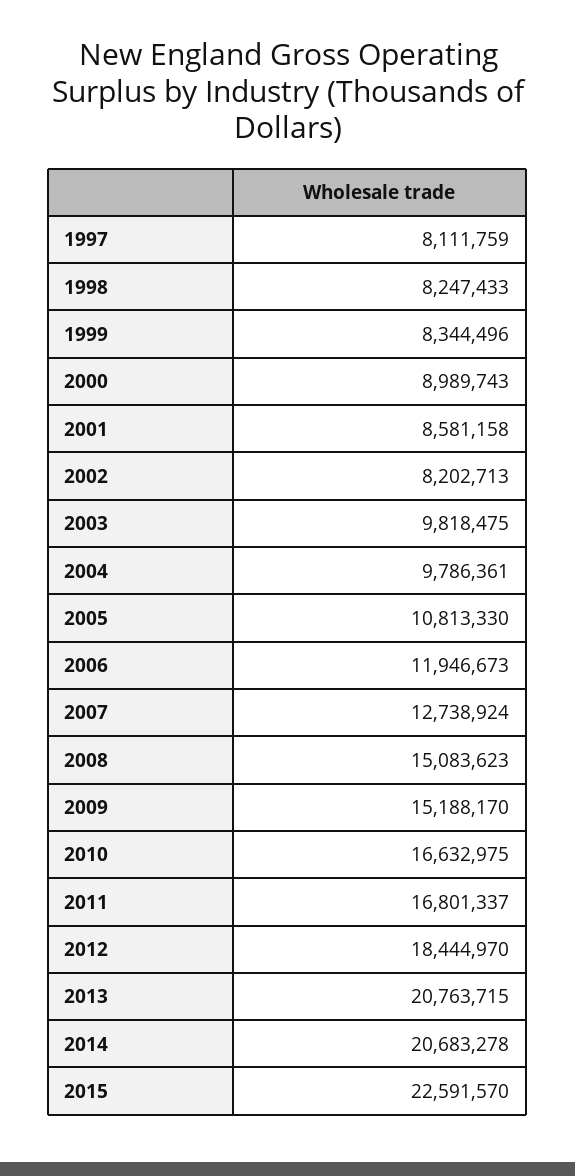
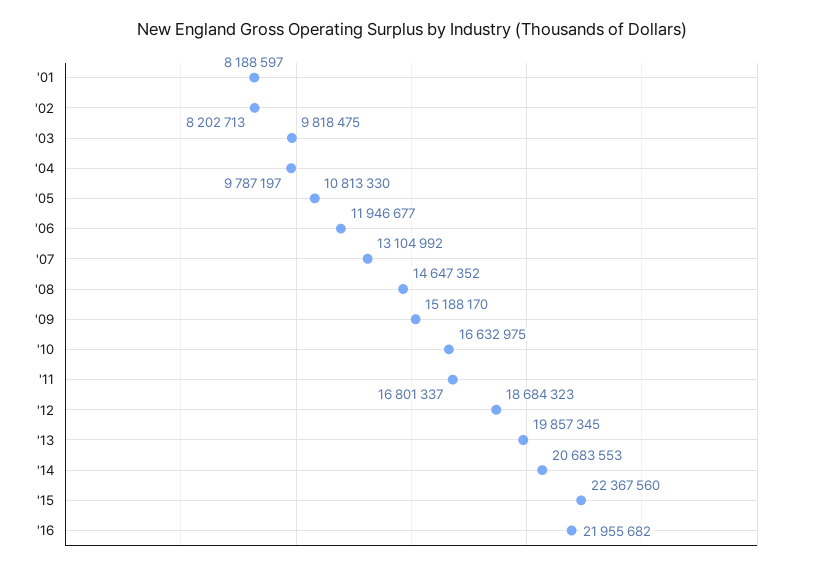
1997: 8111759 -> none
1998: 8247433 -> none
1999: 8344496 -> none
2000: 8989743 -> none
2001: 8581158 -> 8188597
2004: 9786361 -> 9787197
2006: 11946673 -> 11946677
2007: 12738924 -> 13104992
2008: 15083623 -> 14647352
2012: 18444970 -> 18684323
2013: 20763715 -> 19857345
2014: 20683278 -> 20683553
2015: 22591570 -> 22367560
'16: none -> 21955682

